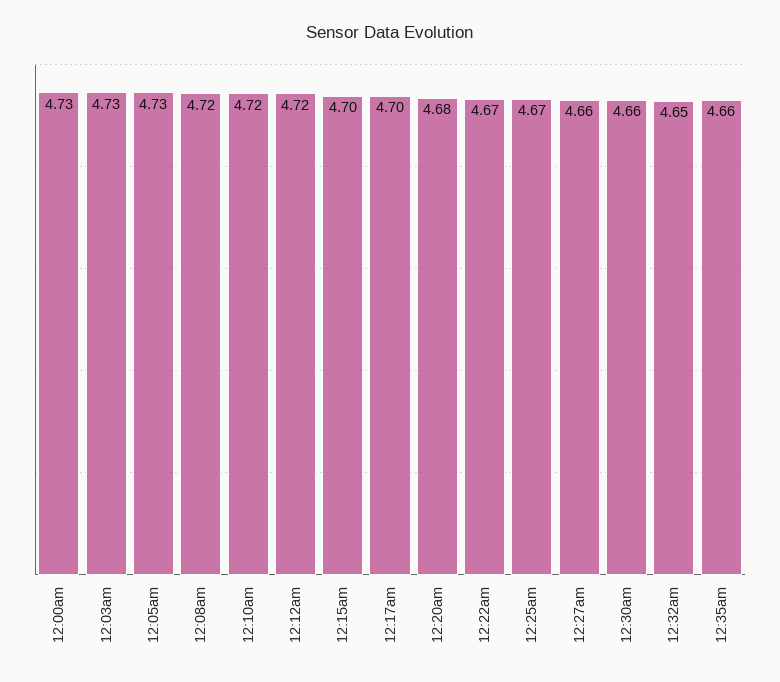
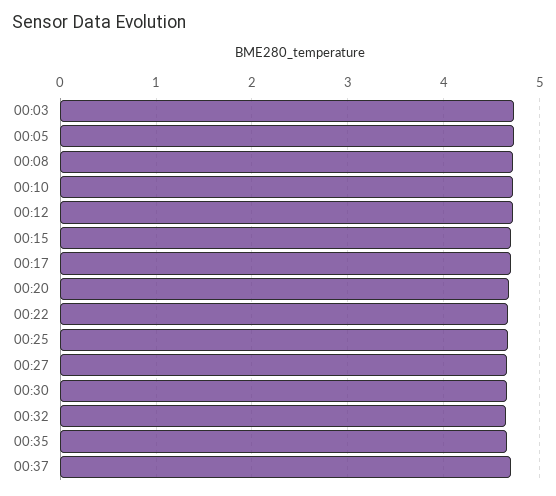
12:00am: 4.73 -> none
00:37: none -> 4.7

